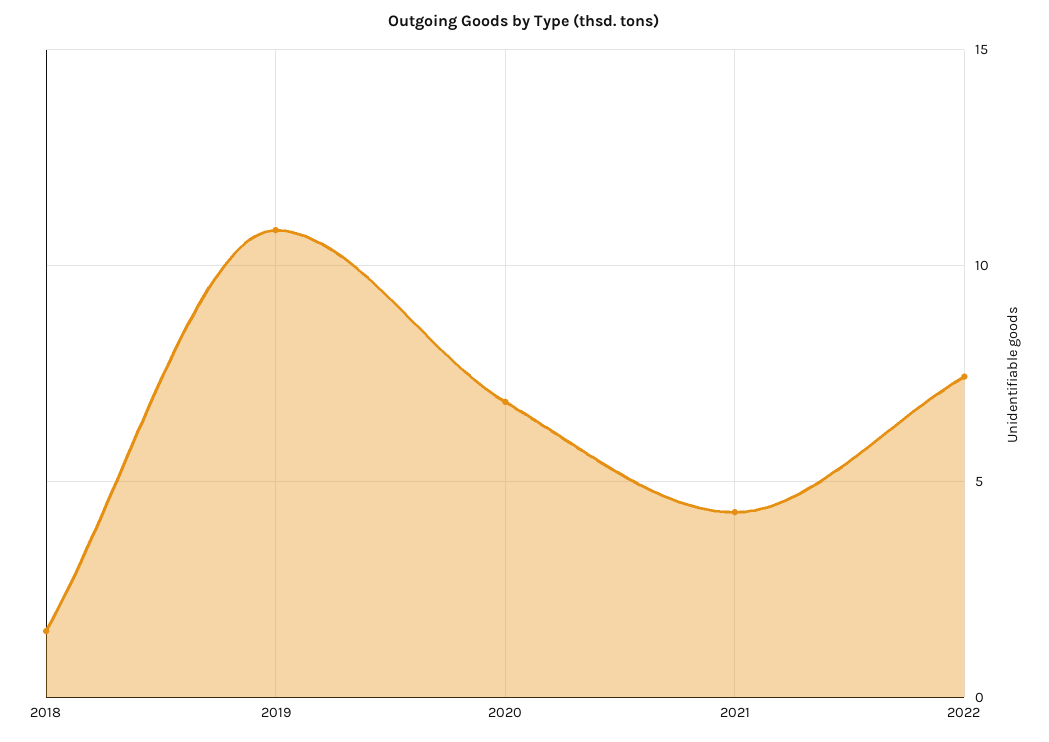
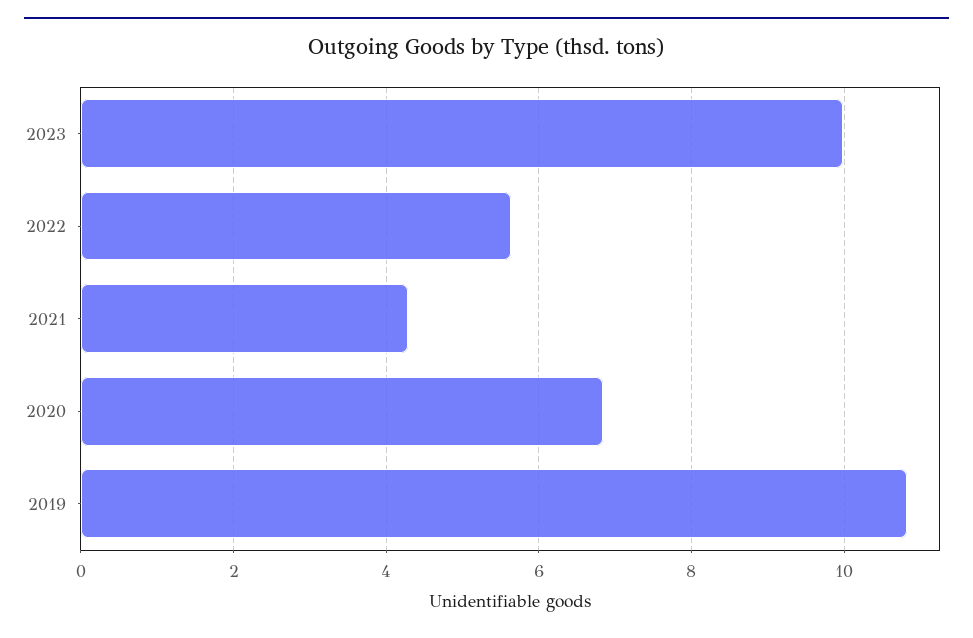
2018: 1.5 -> none
2022: 7.5 -> 5.6
2023: none -> 10

